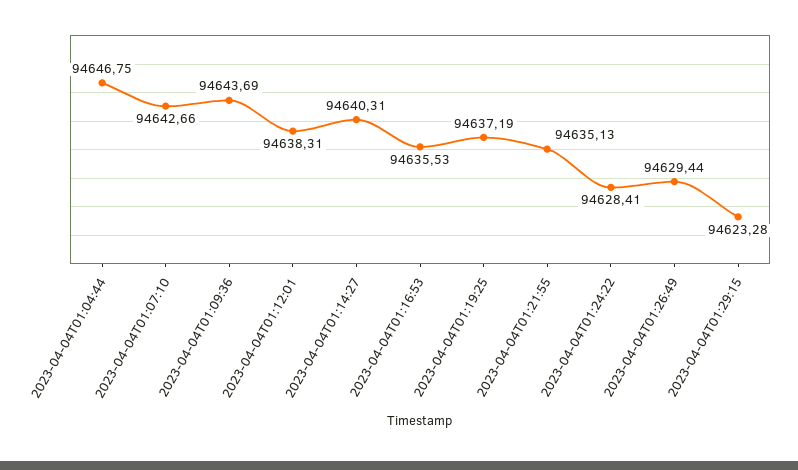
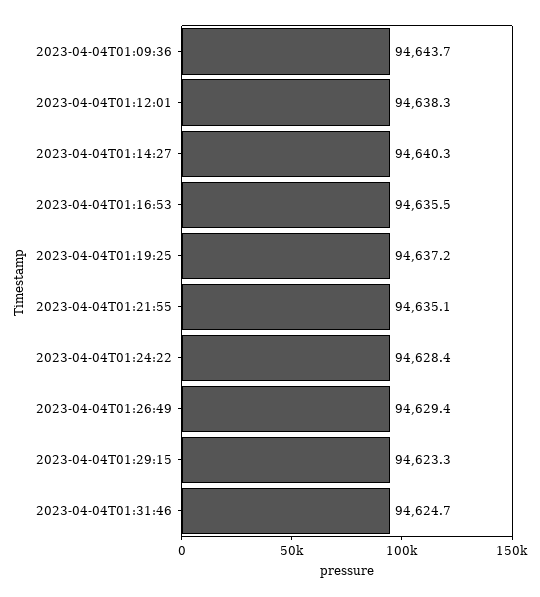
2023-04-04T01:04:44: 94646.75 -> none
2023-04-04T01:07:10: 94642.66 -> none
2023-04-04T01:31:46: none -> 94624.7

